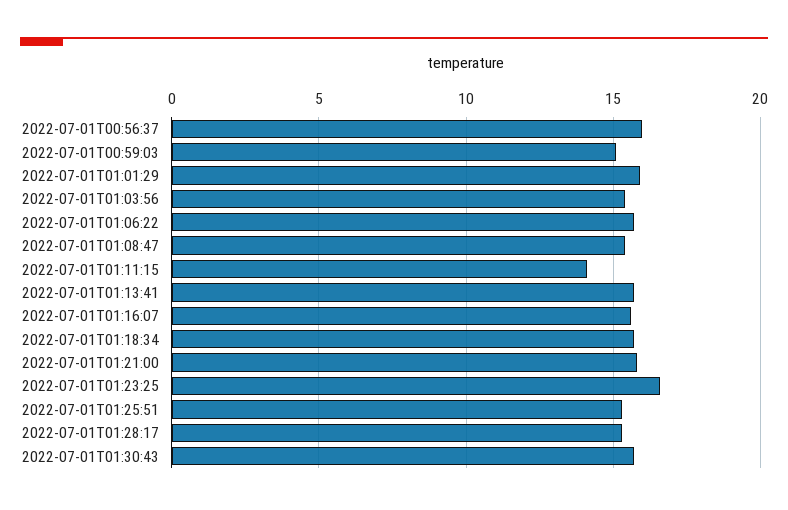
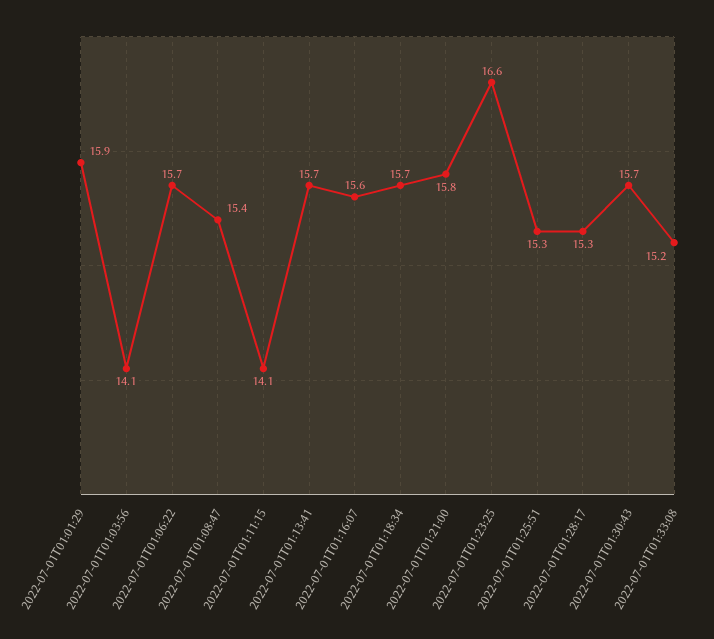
2022-07-01T00:56:37: 16 -> none
2022-07-01T00:59:03: 15 -> none
2022-07-01T01:03:56: 15.5 -> 14.1
2022-07-01T01:33:08: none -> 15.2

